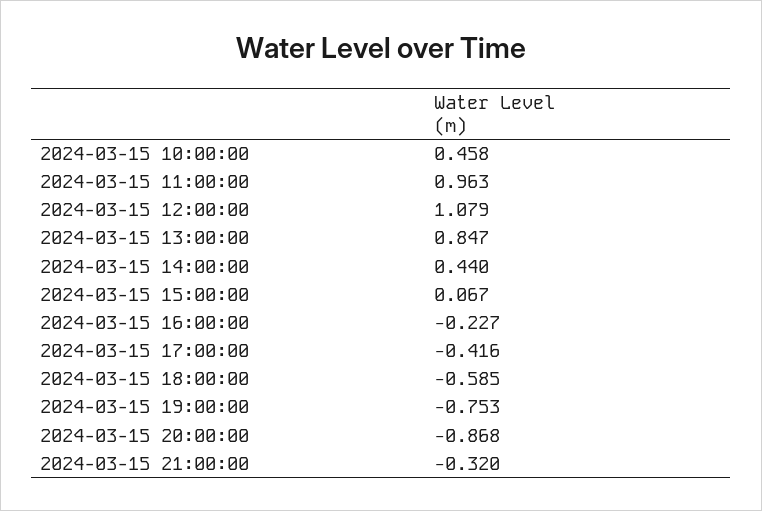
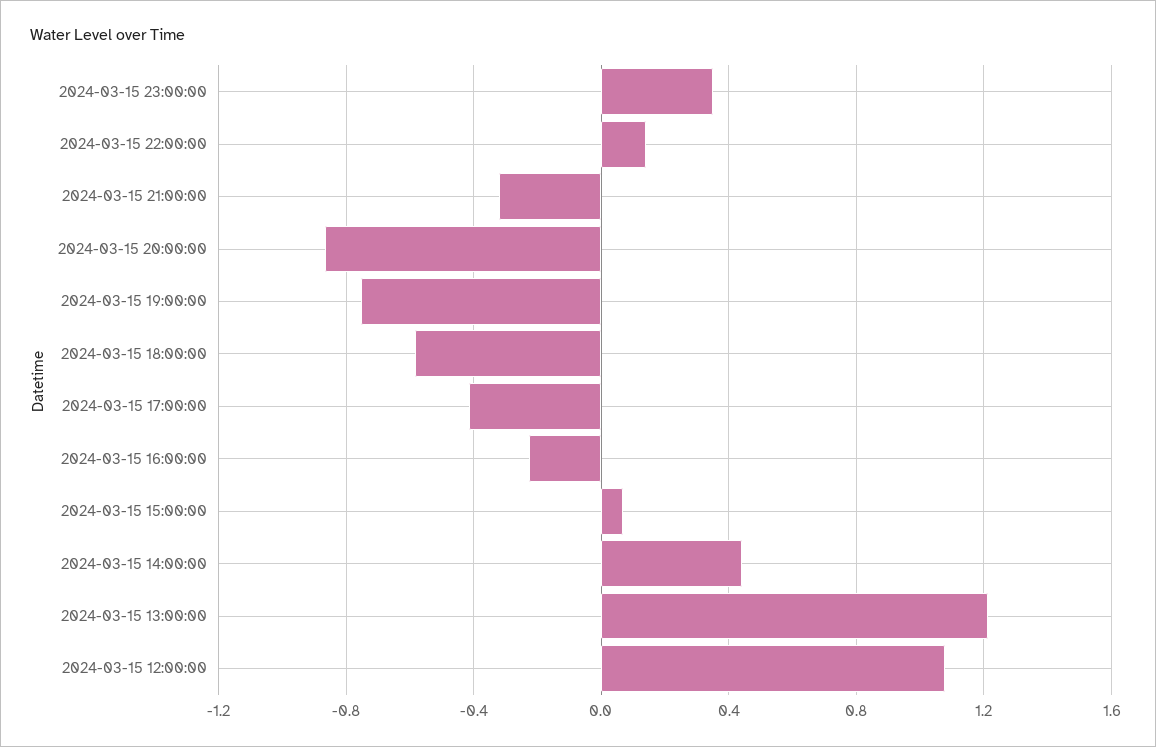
2024-03-15 10:00:00: 0.458 -> none
2024-03-15 11:00:00: 0.963 -> none
2024-03-15 13:00:00: 0.847 -> 1.2
2024-03-15 23:00:00: none -> 0.35
2024-03-15 22:00:00: none -> 0.15

